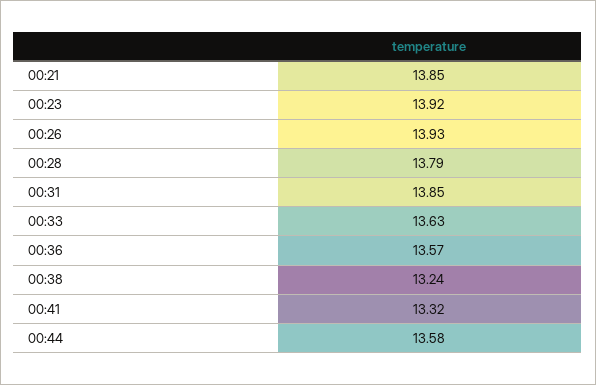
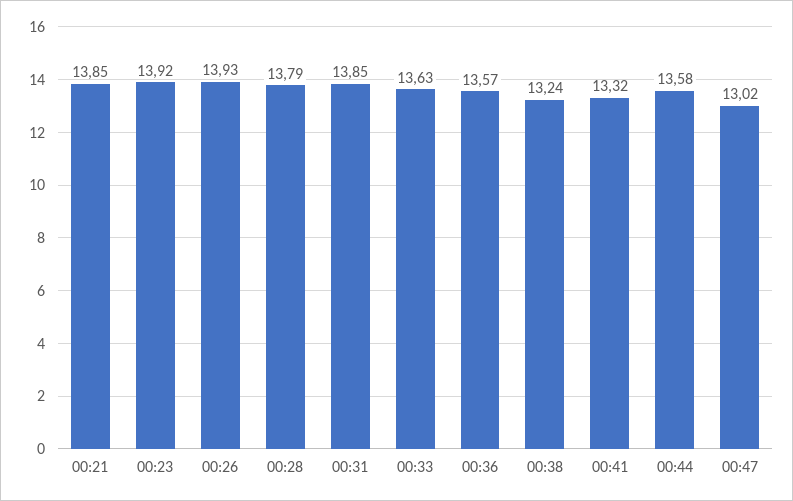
00:47: none -> 13.02

